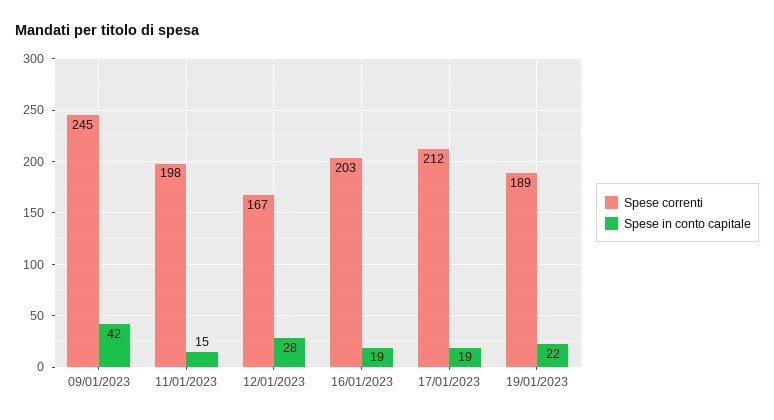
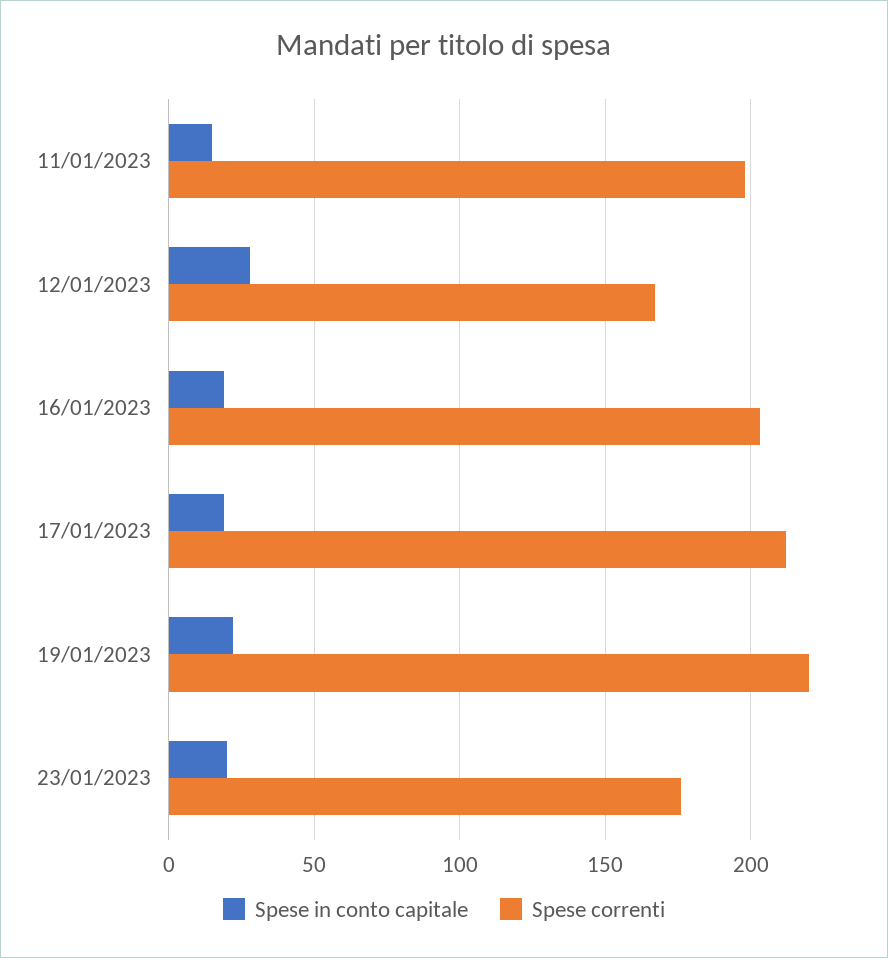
Spese correnti, 09/01/2023: 245 -> none
Spese in conto capitale, 09/01/2023: 42 -> none
Spese correnti, 19/01/2023: 189 -> 220
Spese in conto capitale, 23/01/2023: none -> 20
Spese correnti, 23/01/2023: none -> 175

